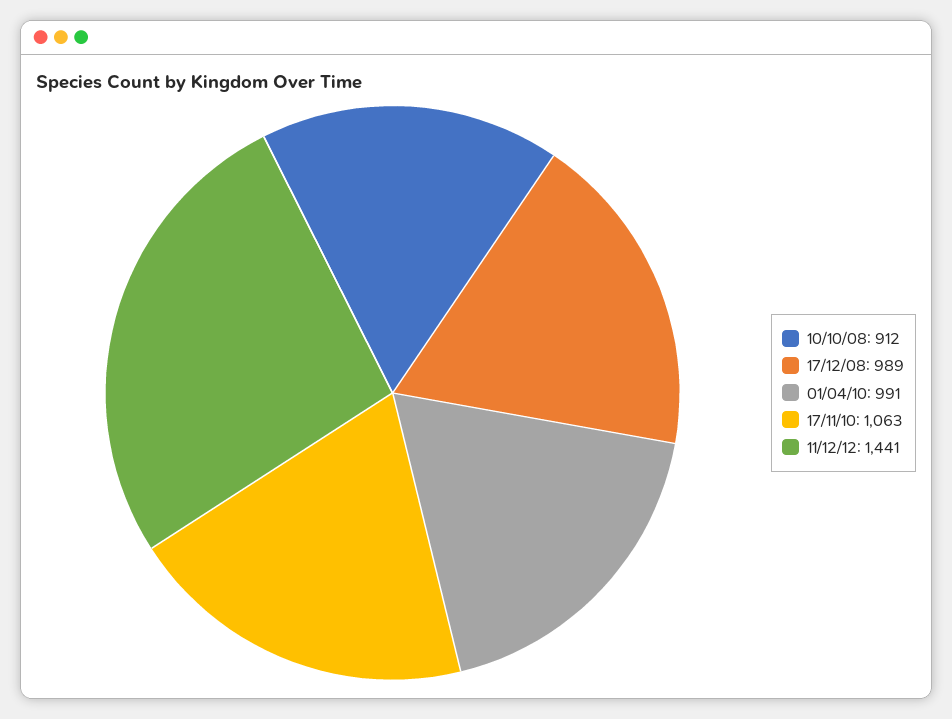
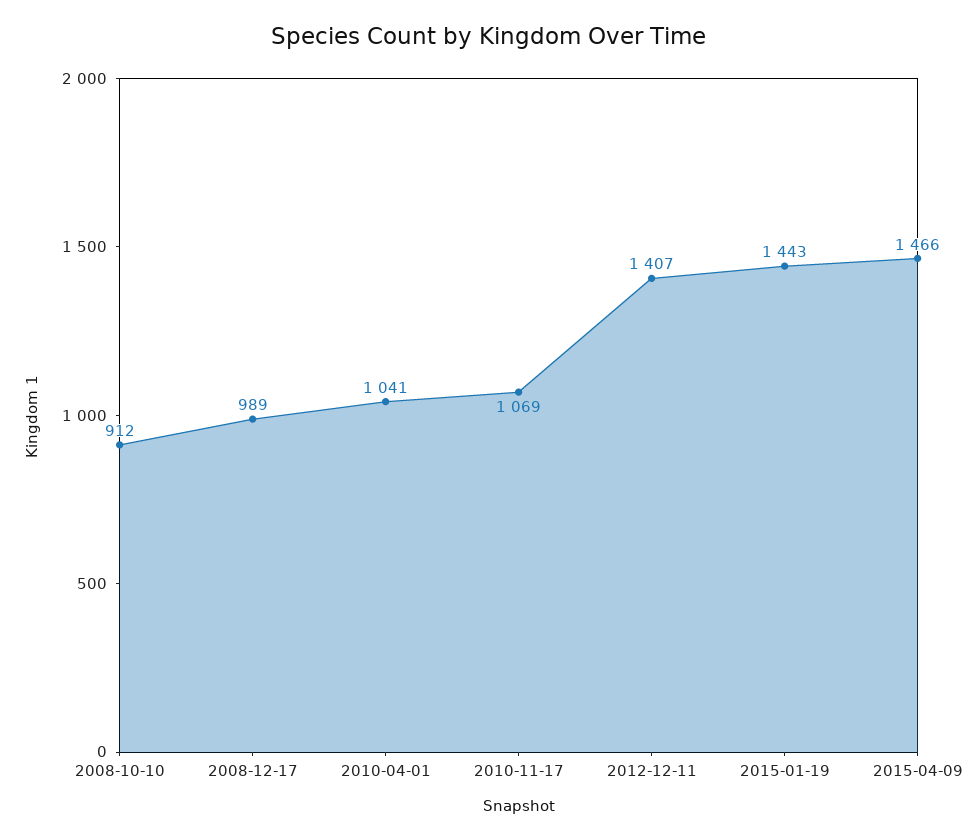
01/04/10: 991 -> 1041
17/11/10: 1063 -> 1069
11/12/12: 1441 -> 1407
2015-01-19: none -> 1443
2015-04-09: none -> 1466

